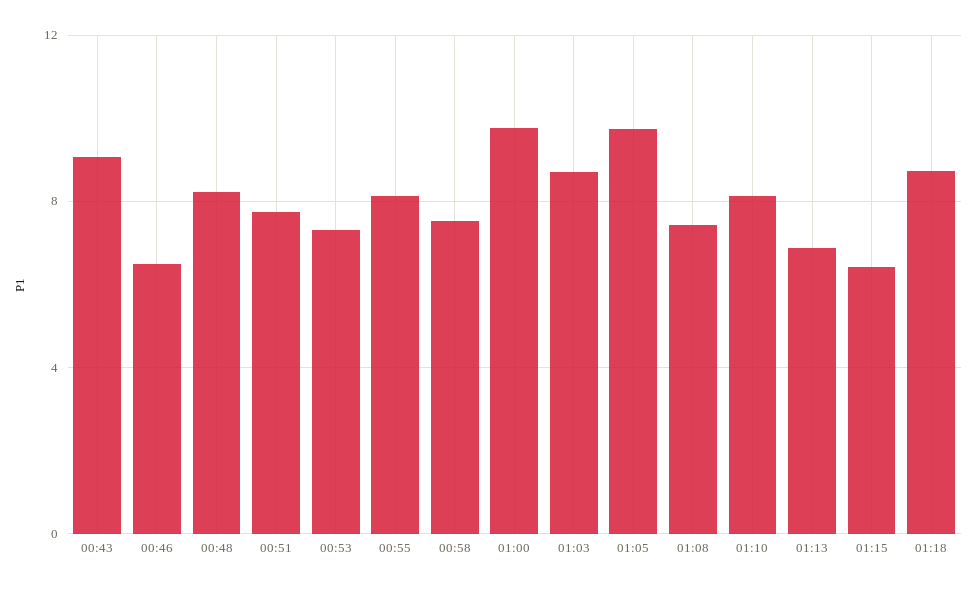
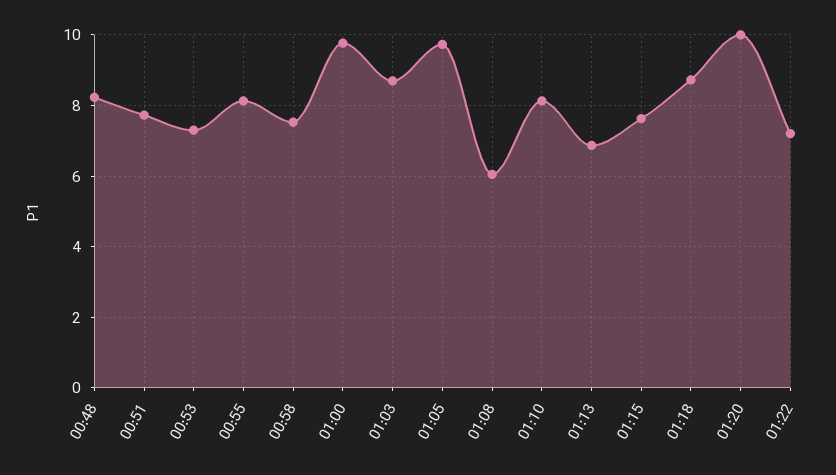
00:43: 9 -> none
00:46: 6.5 -> none
01:08: 7.5 -> 6
01:15: 6.5 -> 7.6
01:20: none -> 10
01:22: none -> 7.2

